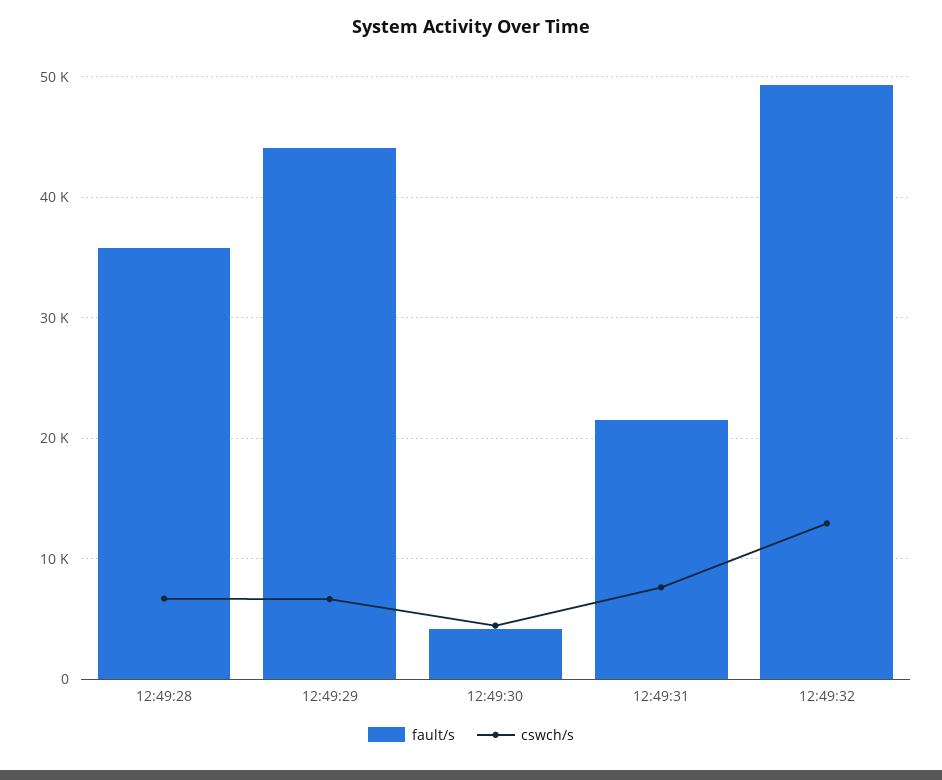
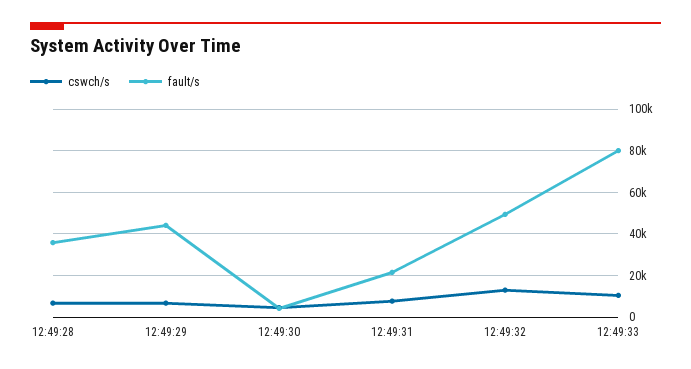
cswch/s, 12:49:33: none -> 10000
fault/s, 12:49:33: none -> 80000

